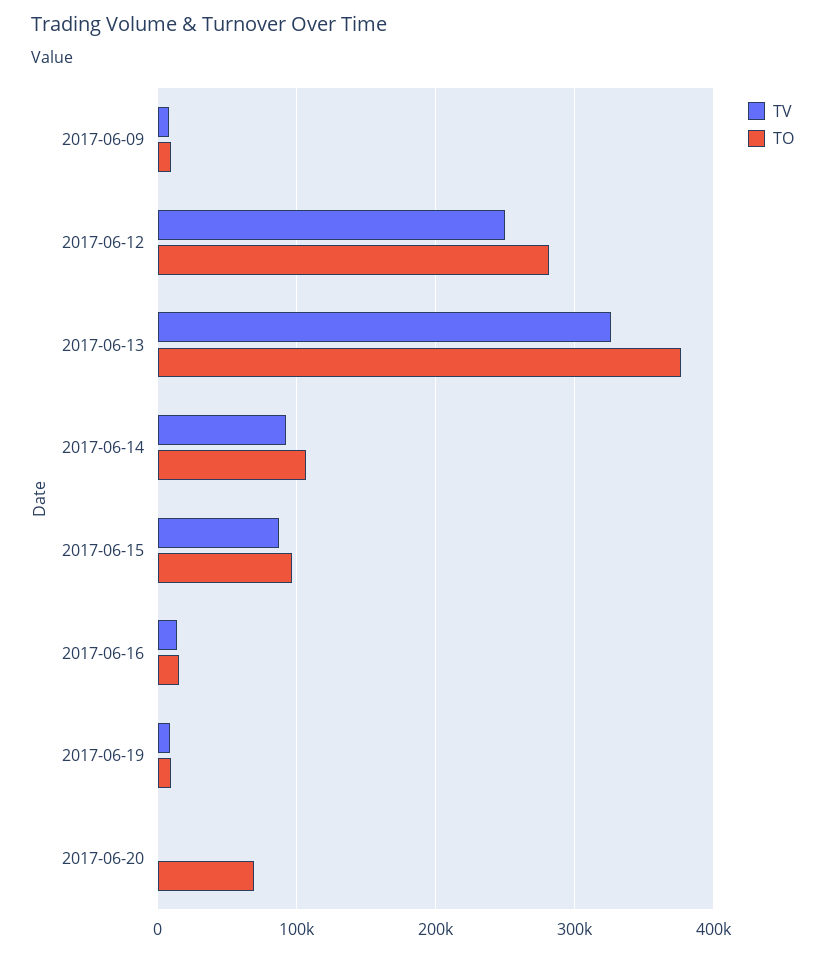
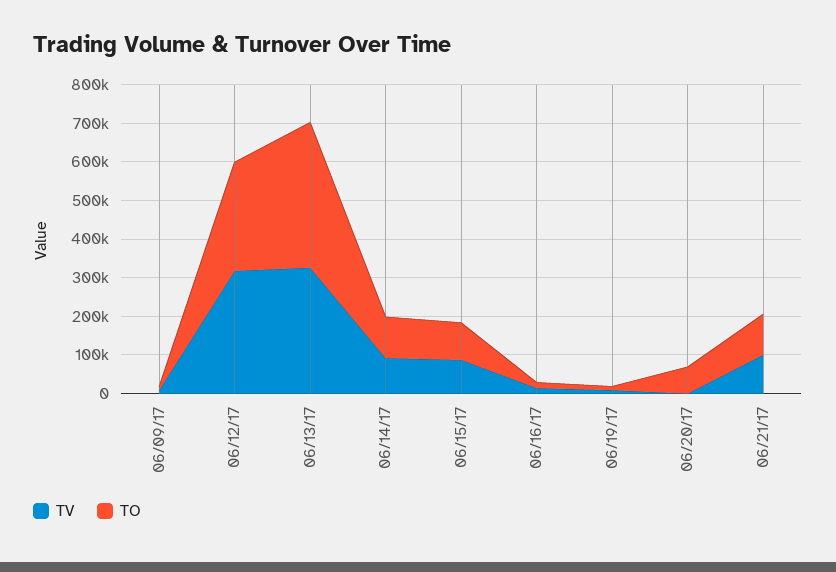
TV, 2017-06-12: 250000 -> 325000
TV, 06/21/17: none -> 100000
TO, 06/21/17: none -> 100000

